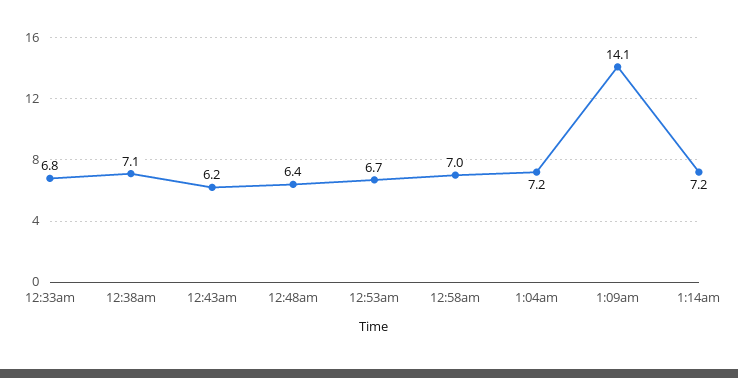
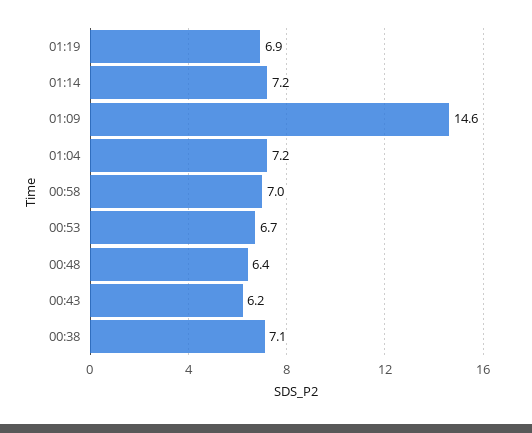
12:33am: 6.8 -> none
1:09am: 14.1 -> 14.6
01:19: none -> 6.9

